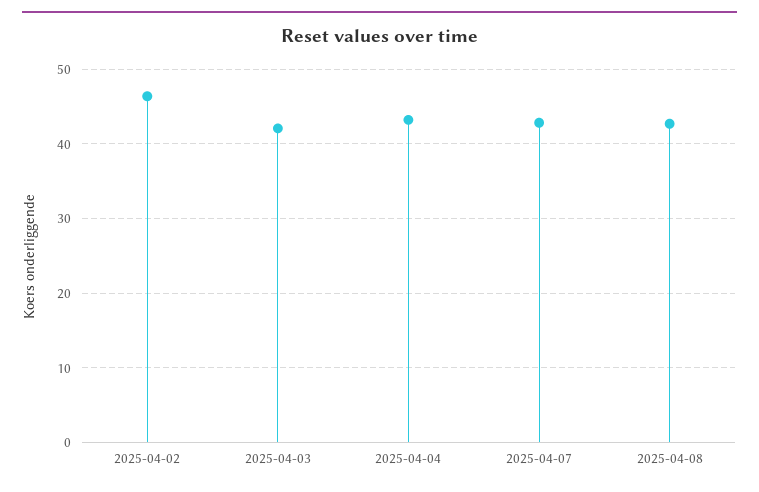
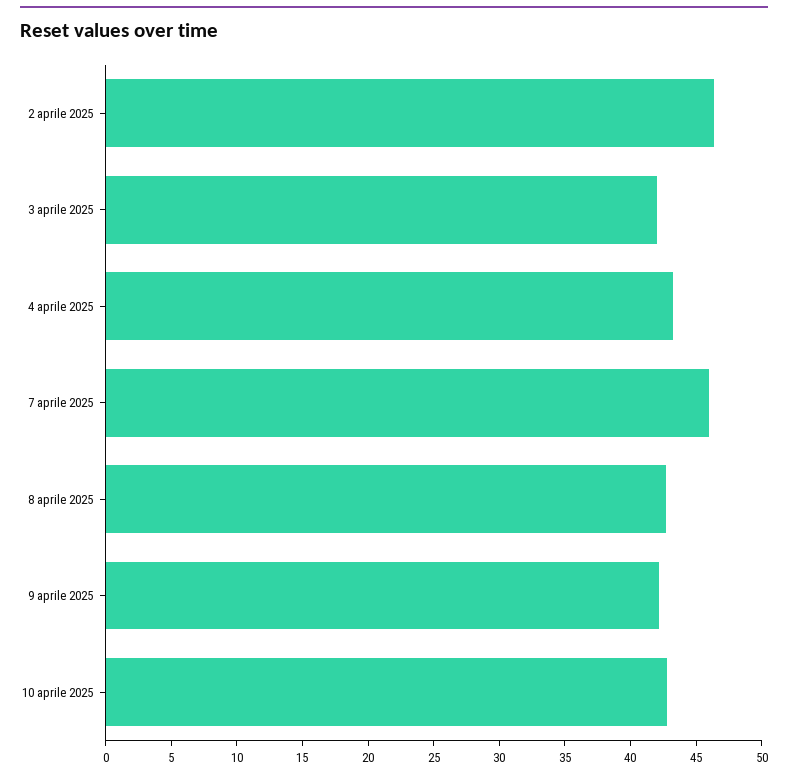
2025-04-07: 43 -> 46
9 aprile 2025: none -> 42
10 aprile 2025: none -> 43

